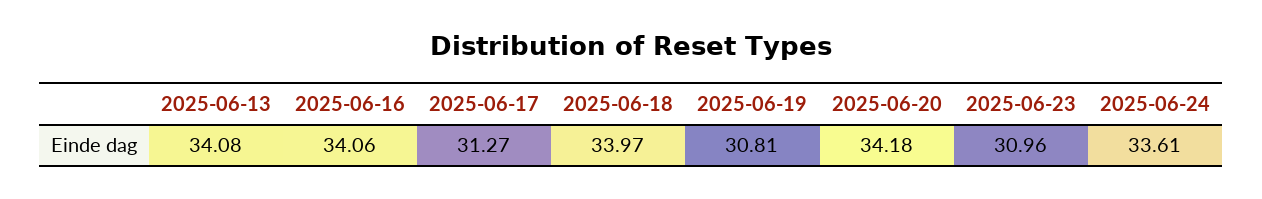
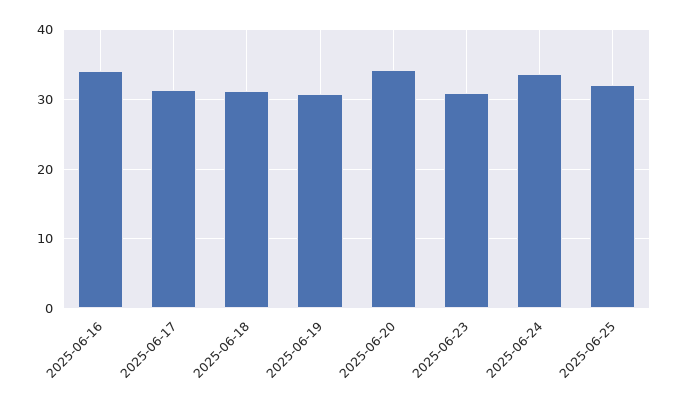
2025-06-13: 34.08 -> none
2025-06-18: 33.97 -> 31
2025-06-25: none -> 32

